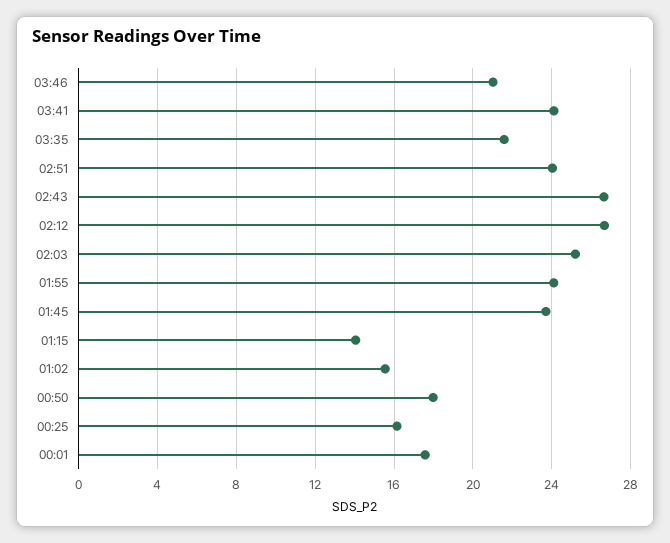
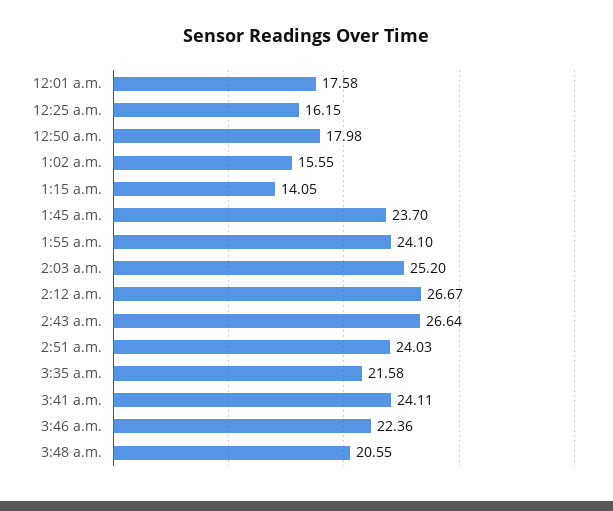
03:46: 21 -> 22.36
3:48 a.m.: none -> 20.55

